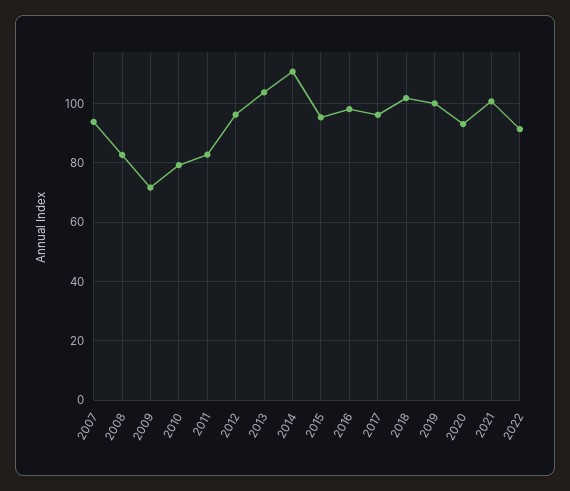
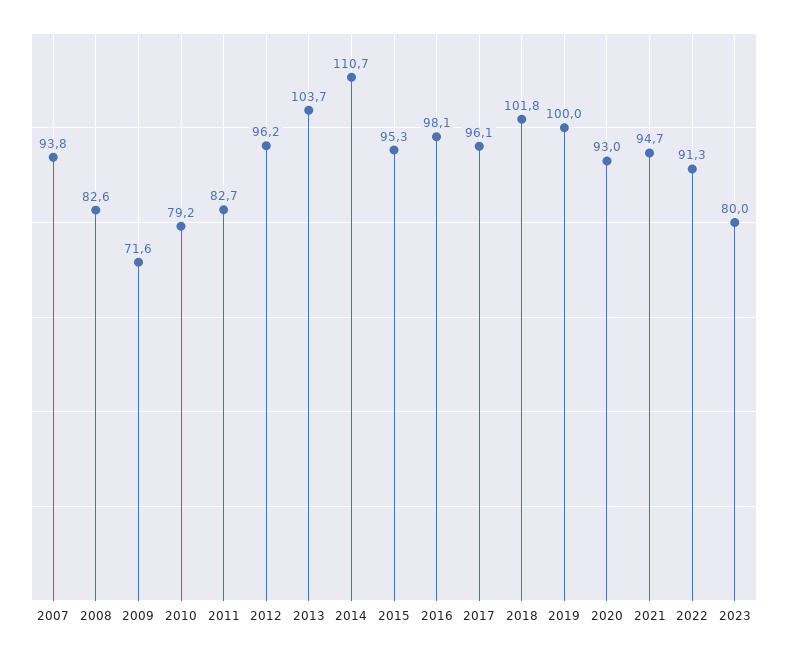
2021: 100 -> 94.7
2023: none -> 80

